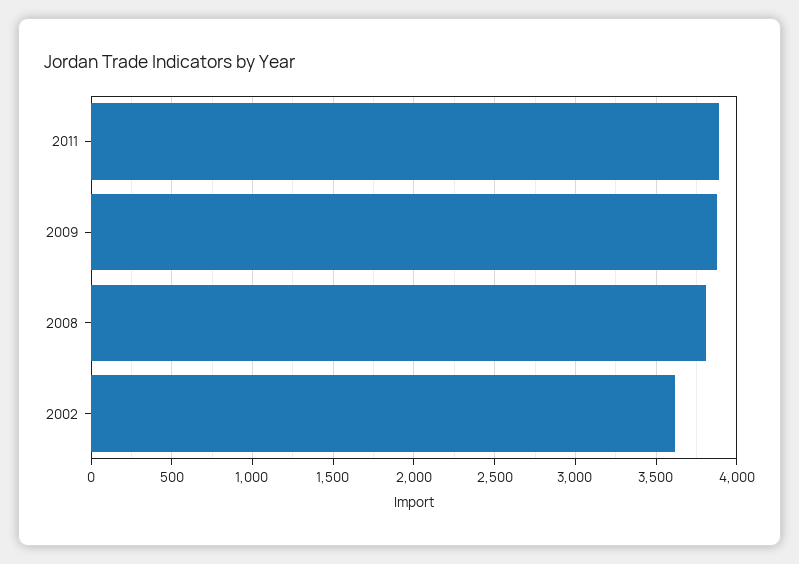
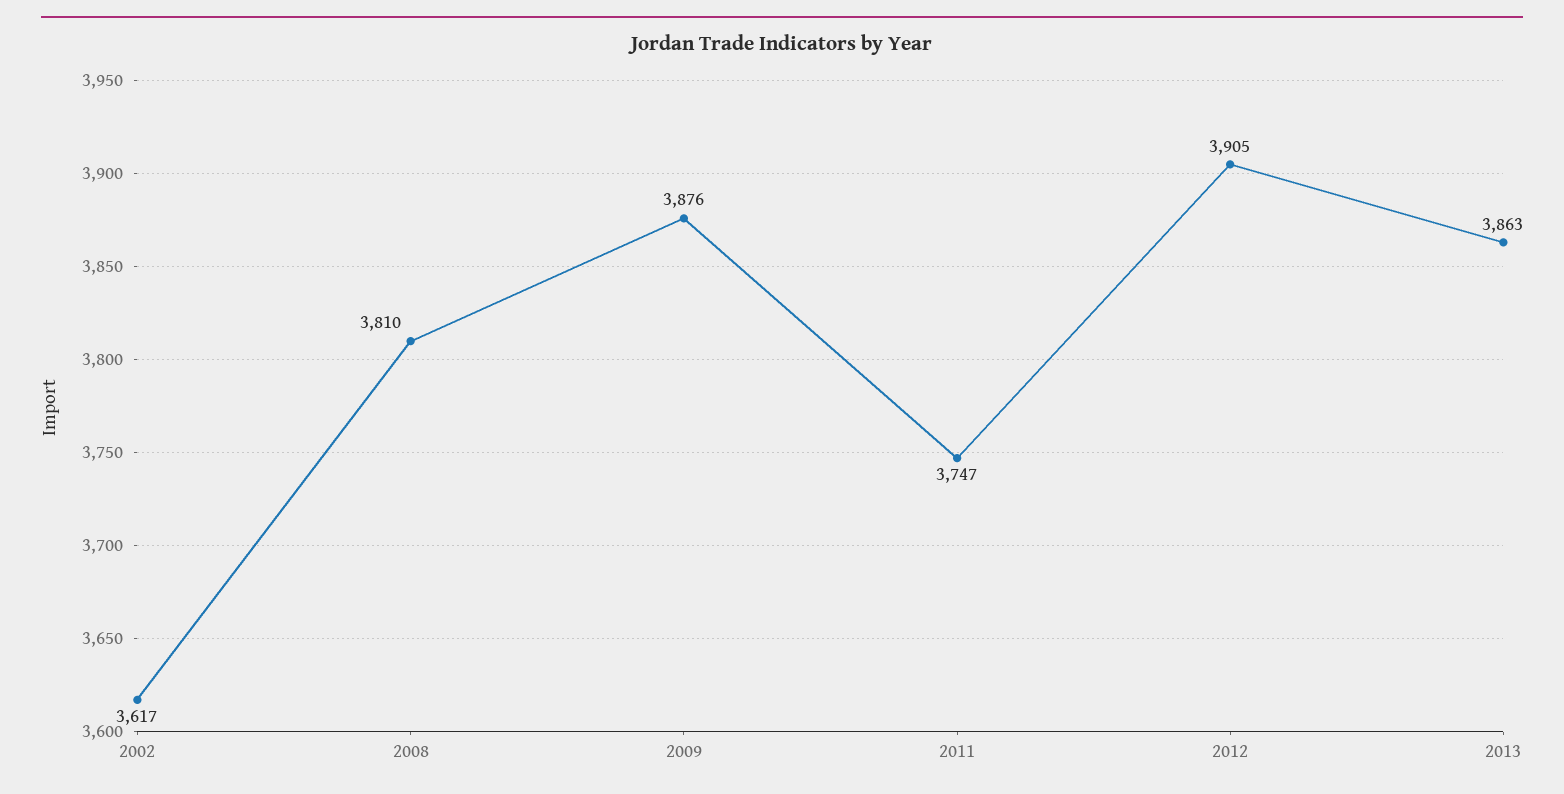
2011: 3900 -> 3747
2012: none -> 3905
2013: none -> 3863

